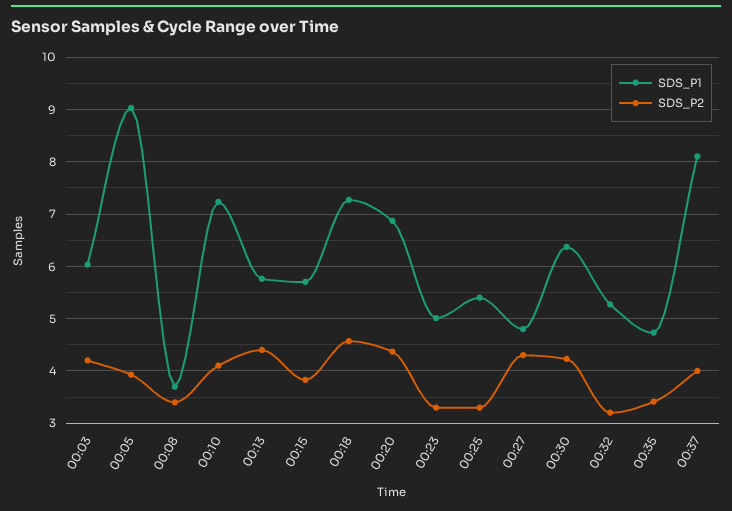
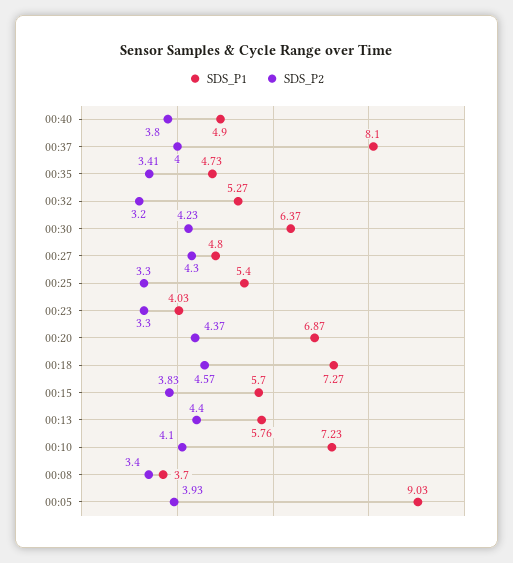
SDS_P1, 00:03: 6 -> none
SDS_P2, 00:03: 4.2 -> none
SDS_P1, 00:23: 5 -> 4.03
SDS_P1, 00:40: none -> 4.9
SDS_P2, 00:40: none -> 3.8

